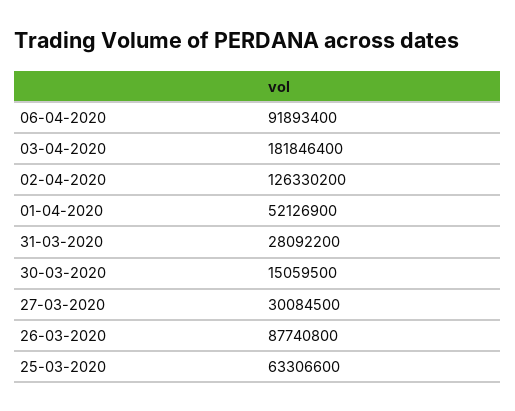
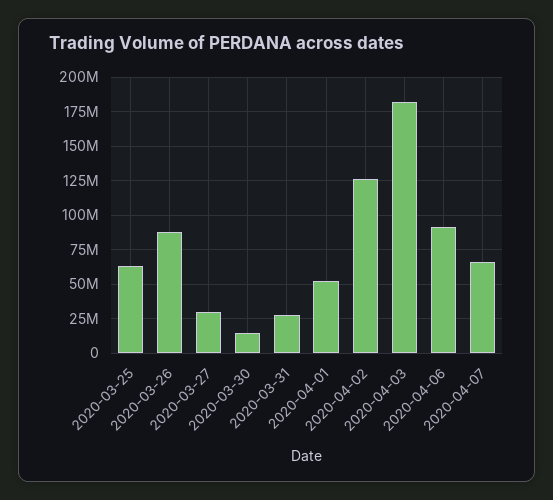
2020-04-07: none -> 65000000

